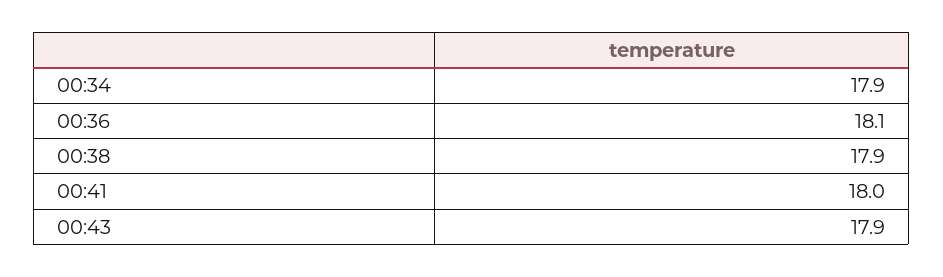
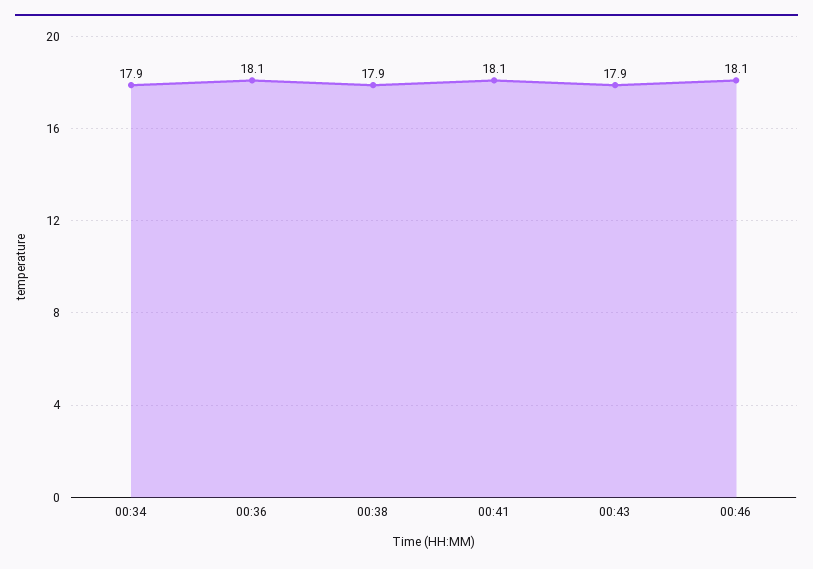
00:41: 18 -> 18.1
00:46: none -> 18.1

